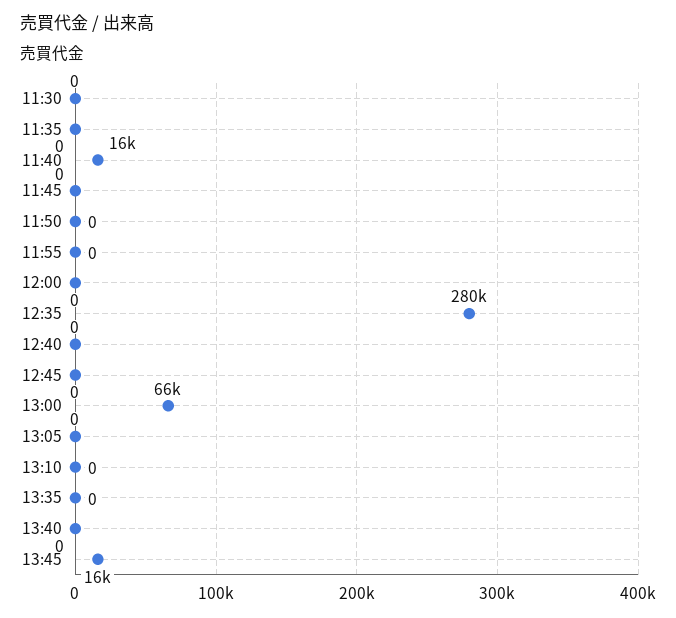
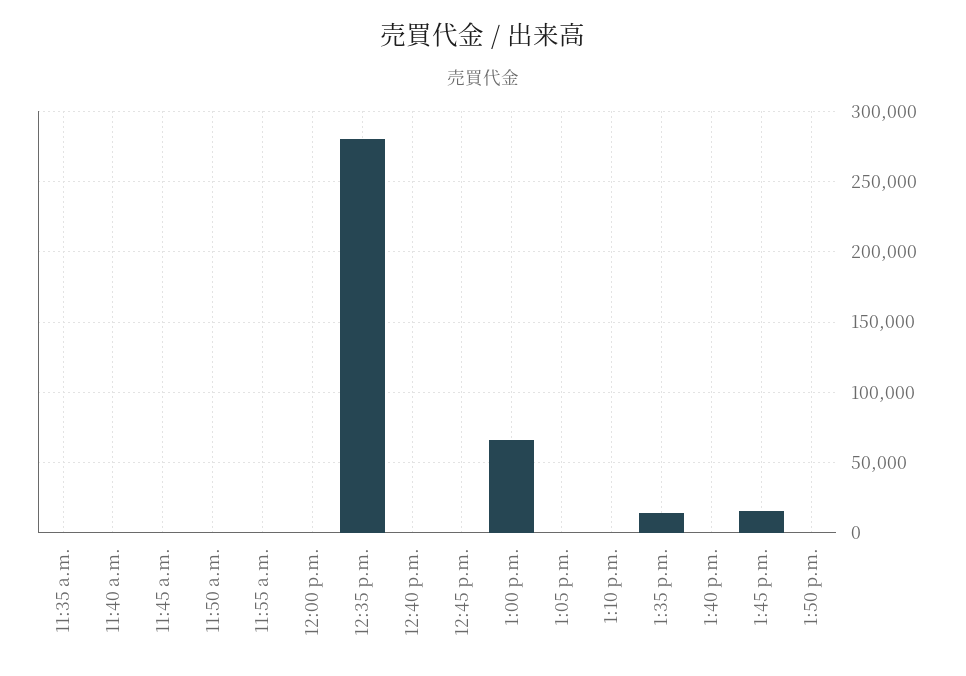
11:30: 0 -> none
11:40: 16000 -> 0
13:35: 0 -> 15000
1:50 p.m.: none -> 0

